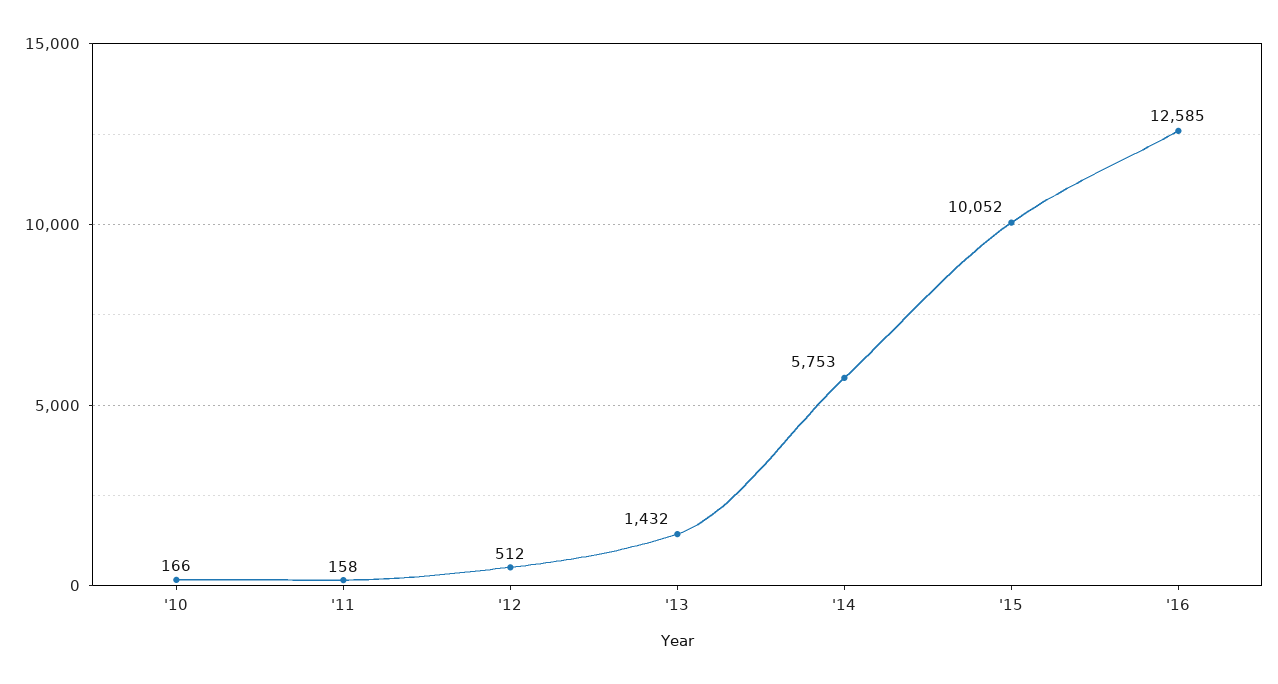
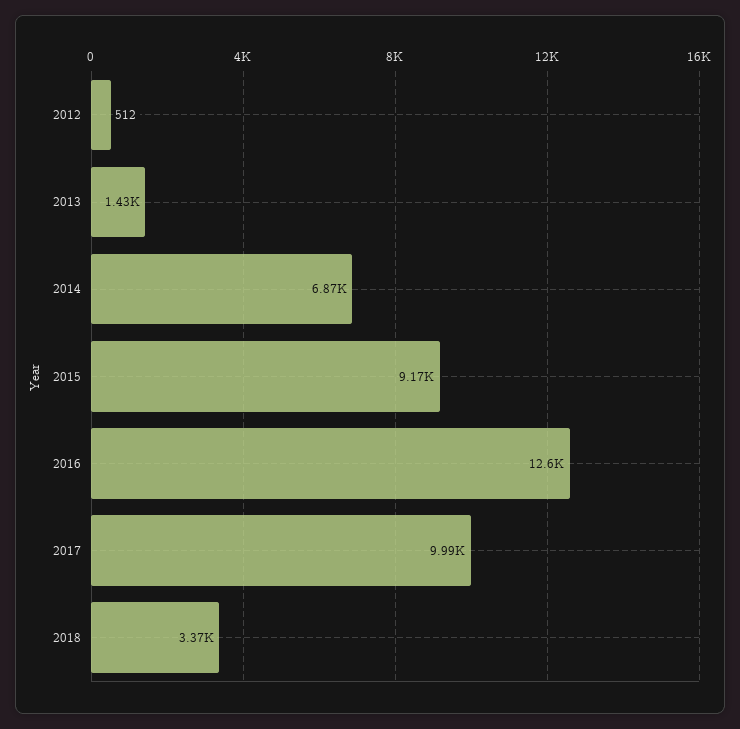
'10: 166 -> none
'11: 158 -> none
'14: 5753 -> 6870
'15: 10052 -> 9170
2017: none -> 9990
2018: none -> 3370

